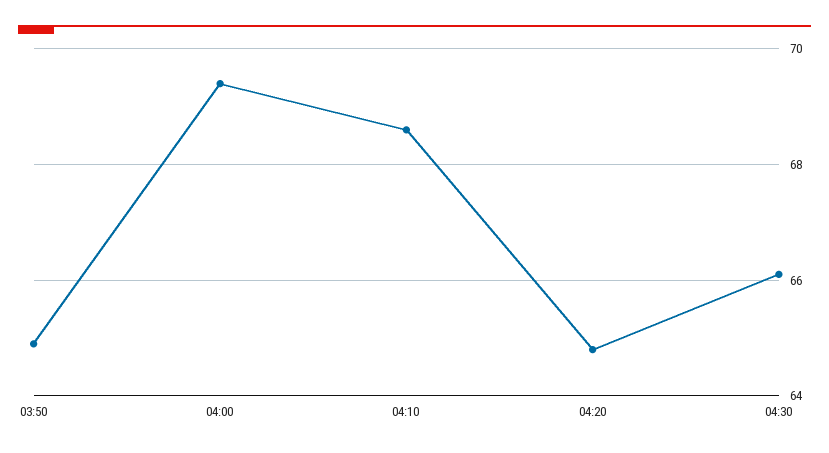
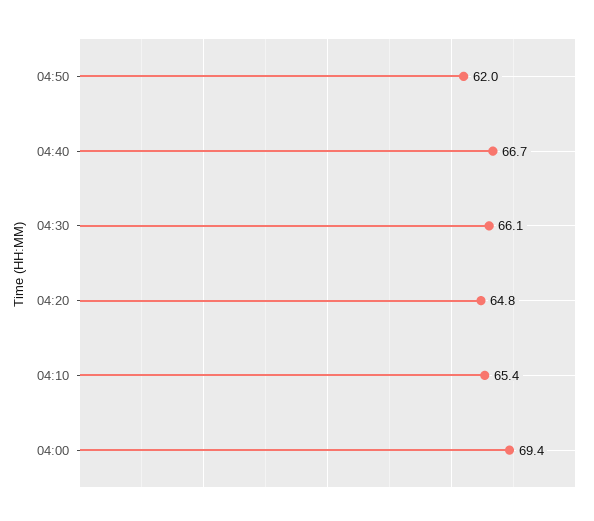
03:50: 65 -> none
04:10: 68.5 -> 65.4
04:50: none -> 62
04:40: none -> 66.7

